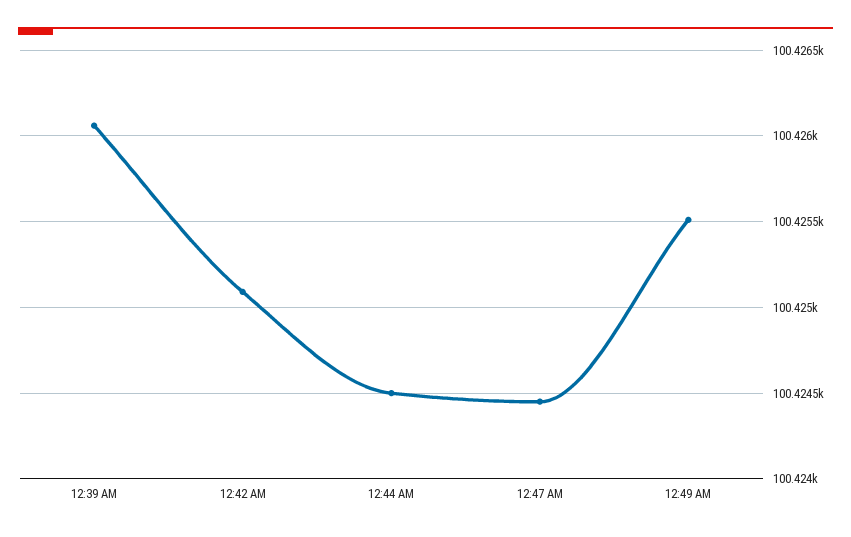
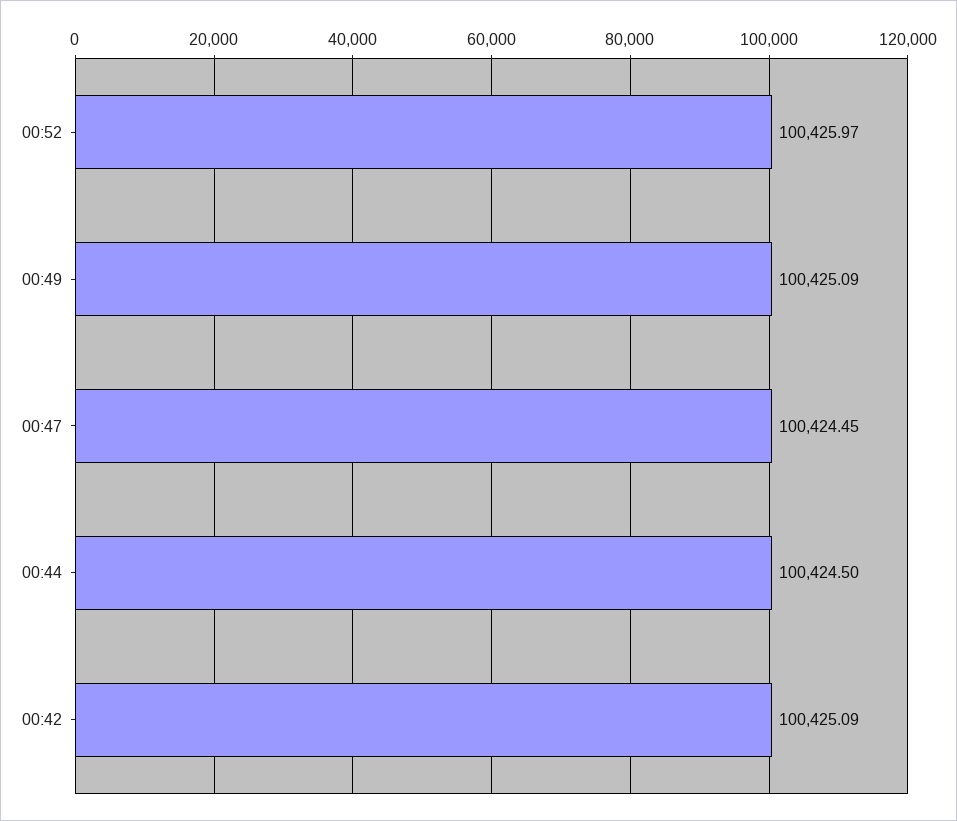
12:39 AM: 100426.05 -> none
12:49 AM: 100425.5 -> 100425.09
00:52: none -> 100425.97

